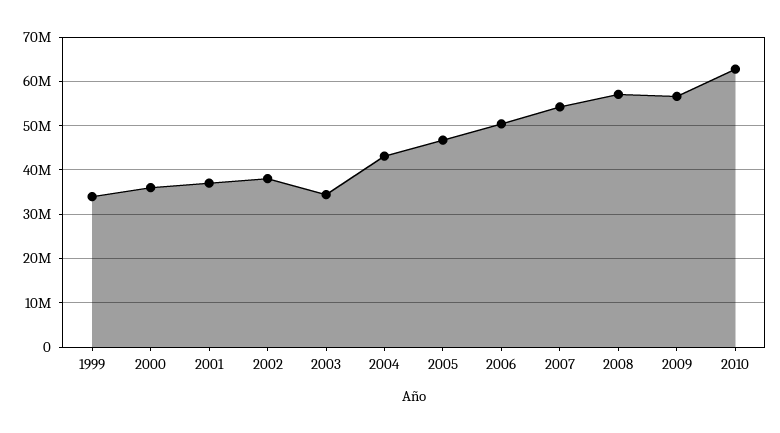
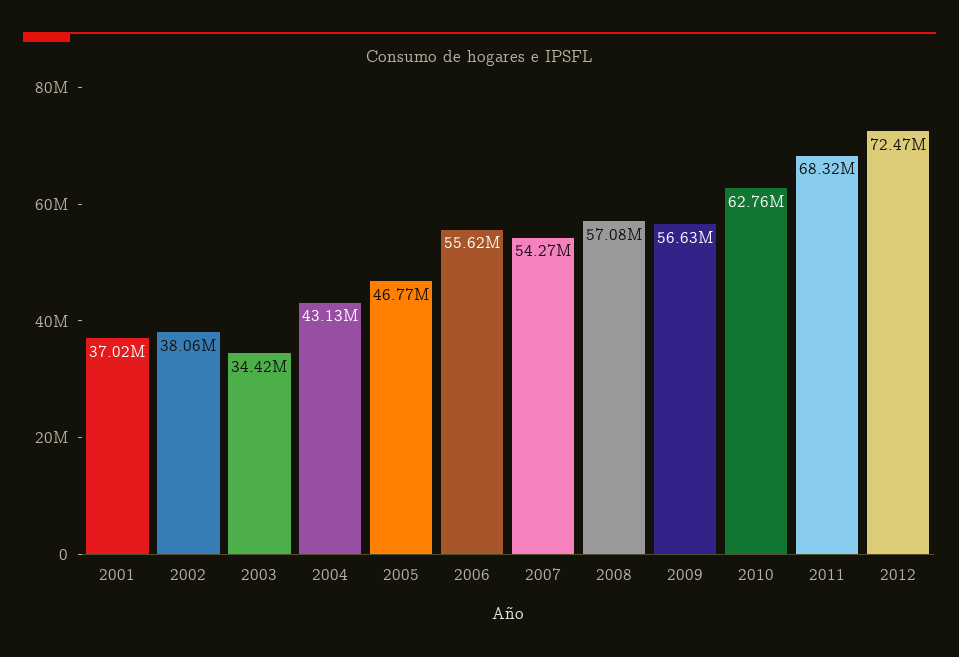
1999: 34000000 -> none
2000: 36000000 -> none
2006: 50000000 -> 55620000
2011: none -> 68320000
2012: none -> 72470000

